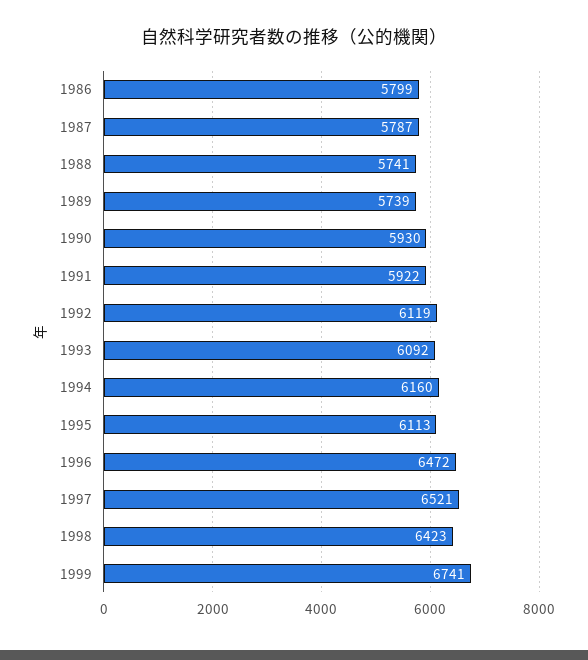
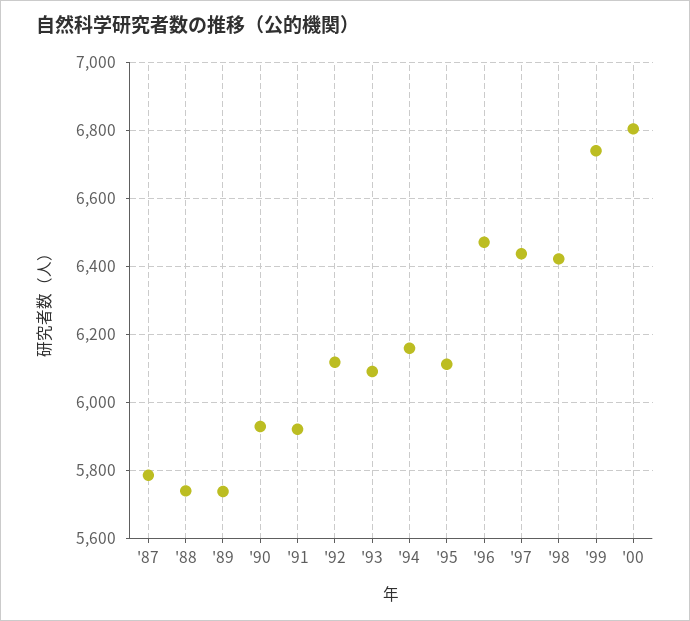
1986: 5799 -> none
1997: 6521 -> 6440
'00: none -> 6800

